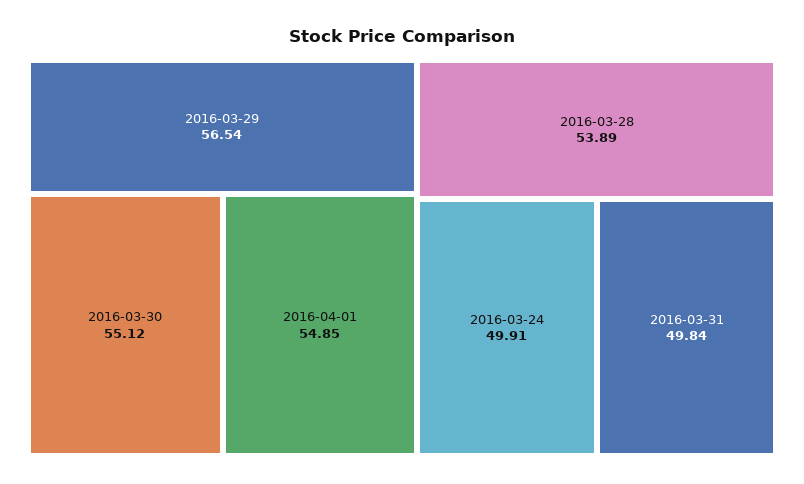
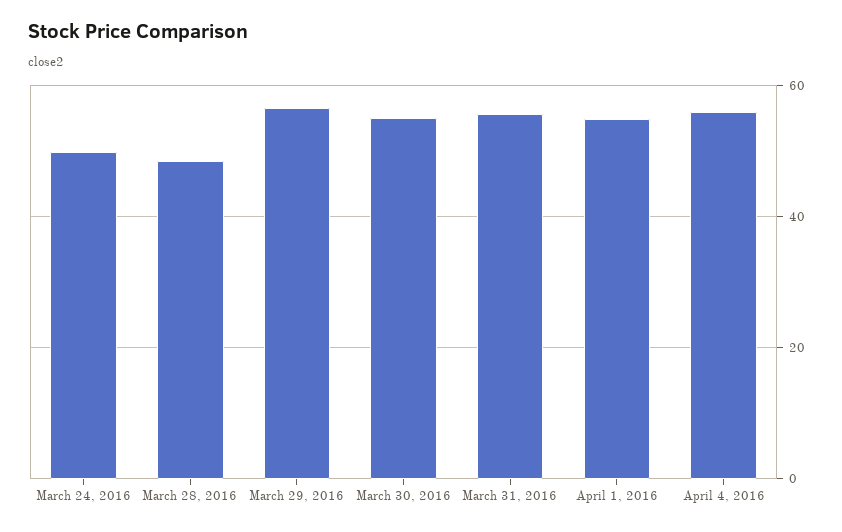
2016-03-28: 53.89 -> 48
2016-03-31: 49.84 -> 56
April 4, 2016: none -> 56

